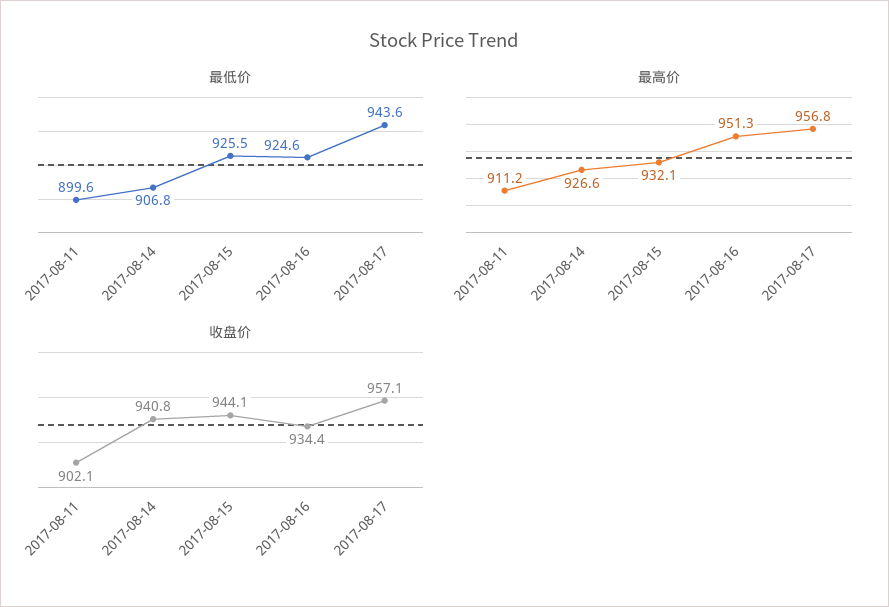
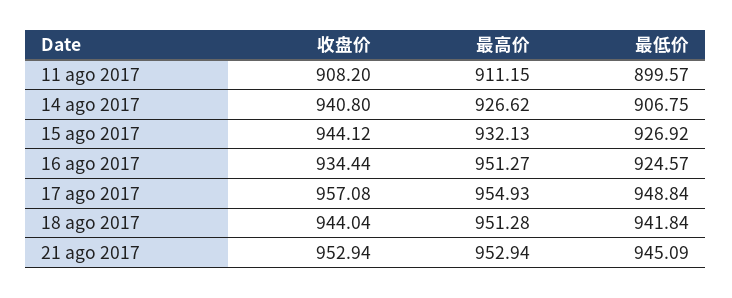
最低价, 2017-08-15: 925.5 -> 926.92
最低价, 2017-08-17: 943.6 -> 948.84
最高价, 2017-08-17: 956.8 -> 954.93
收盘价, 2017-08-11: 902.1 -> 908.2
收盘价, 18 ago 2017: none -> 944.04
最高价, 18 ago 2017: none -> 951.28
最低价, 18 ago 2017: none -> 941.84
收盘价, 21 ago 2017: none -> 952.94
最高价, 21 ago 2017: none -> 952.94
最低价, 21 ago 2017: none -> 945.09

